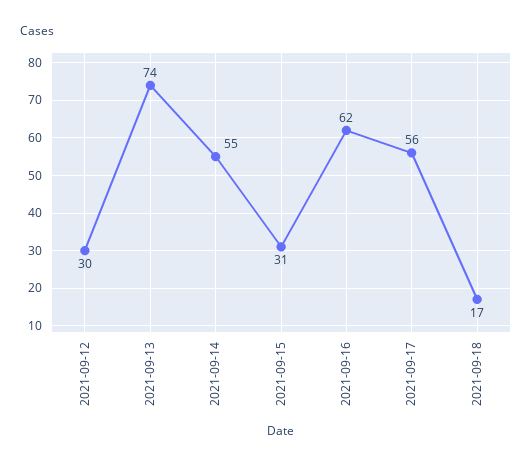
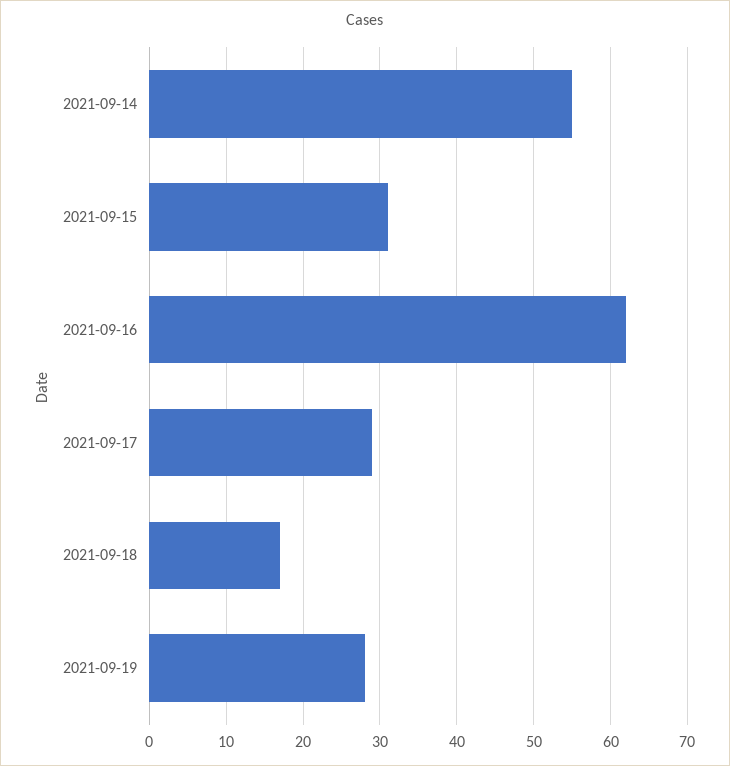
2021-09-12: 30 -> none
2021-09-13: 74 -> none
2021-09-17: 56 -> 29
2021-09-19: none -> 28

